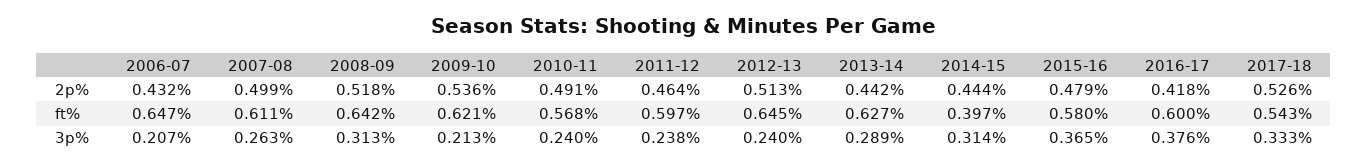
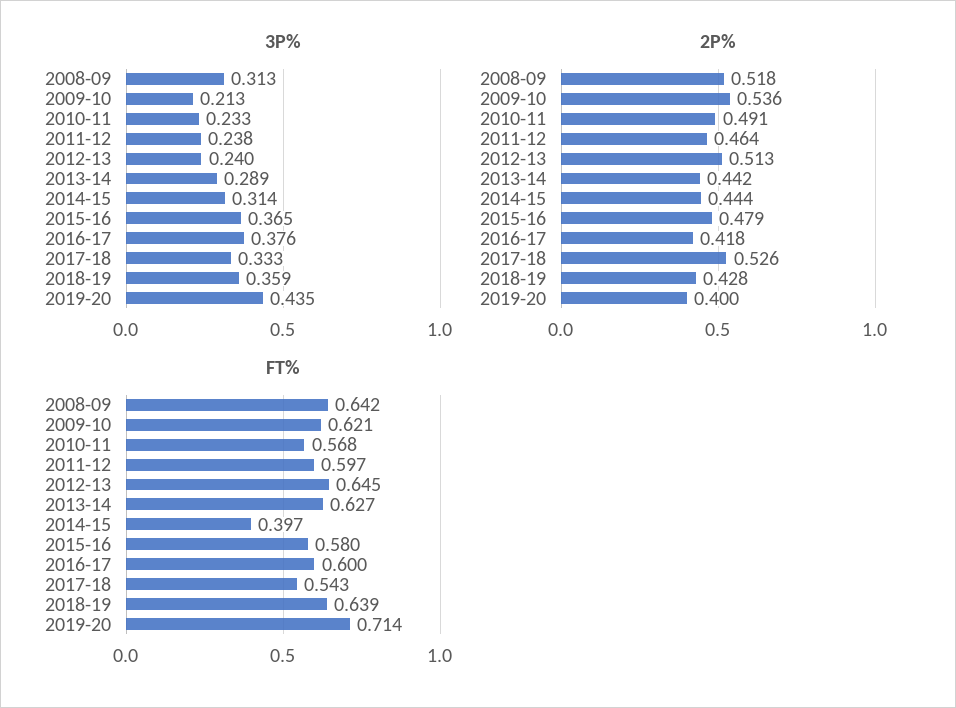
2p%, 2006-07: 0.432 -> none
2p%, 2007-08: 0.499 -> none
ft%, 2006-07: 0.647 -> none
ft%, 2007-08: 0.611 -> none
3p%, 2006-07: 0.207 -> none
3p%, 2007-08: 0.263 -> none
3p%, 2010-11: 0.24 -> 0.233
3p%, 2018-19: none -> 0.359
3p%, 2019-20: none -> 0.435
2p%, 2018-19: none -> 0.428
2p%, 2019-20: none -> 0.4
ft%, 2018-19: none -> 0.639
ft%, 2019-20: none -> 0.714

